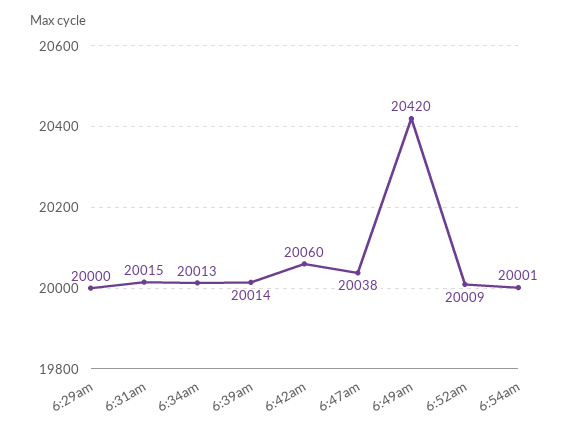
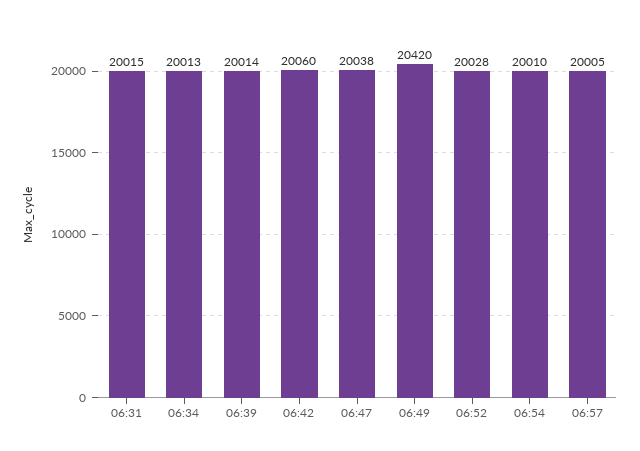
6:29am: 20000 -> none
6:52am: 20009 -> 20028
6:54am: 20001 -> 20010
06:57: none -> 20005

